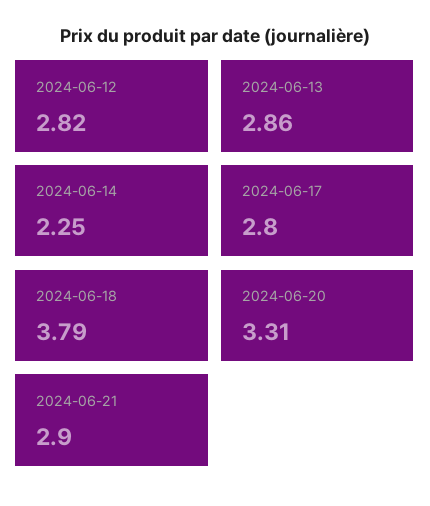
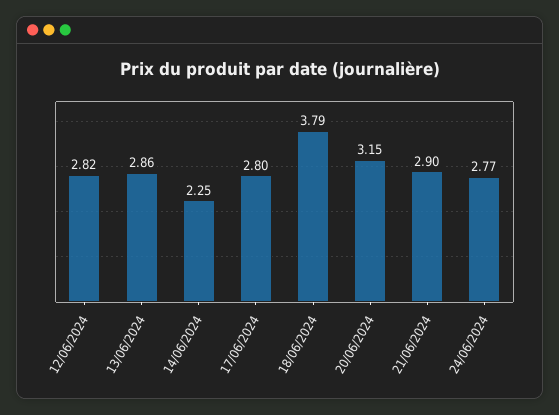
2024-06-20: 3.31 -> 3.15
24/06/2024: none -> 2.77

